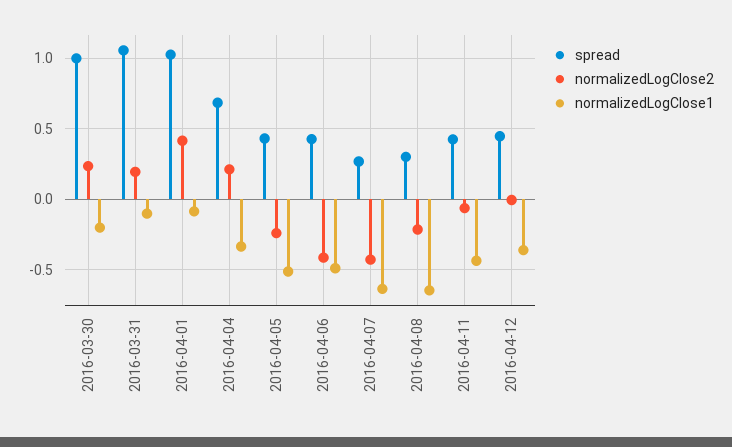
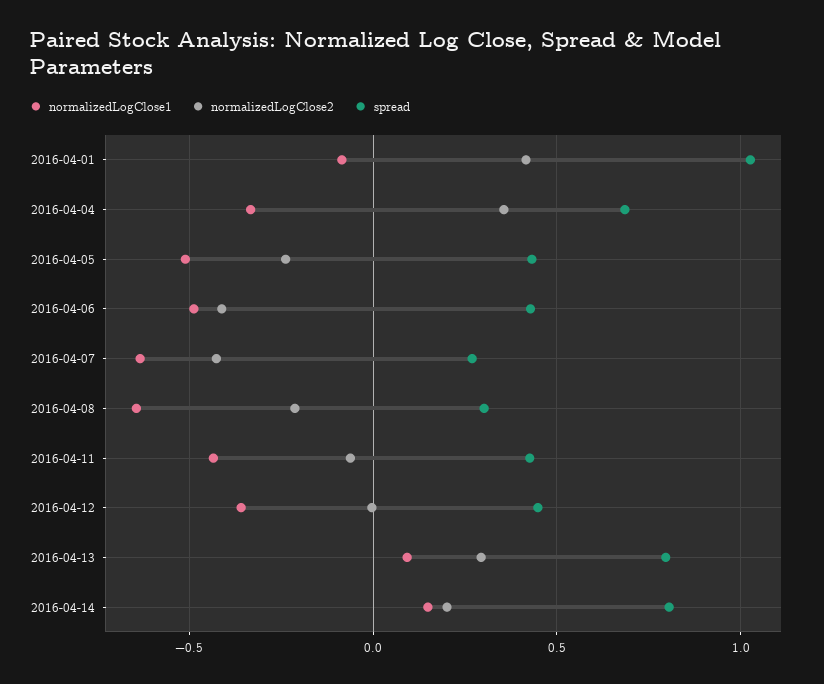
spread, 2016-03-30: 1 -> none
normalizedLogClose2, 2016-03-30: 0.25 -> none
normalizedLogClose1, 2016-03-30: -0.2 -> none
spread, 2016-03-31: 1.05 -> none
normalizedLogClose2, 2016-03-31: 0.2 -> none
normalizedLogClose1, 2016-03-31: -0.1 -> none
normalizedLogClose2, 2016-04-04: 0.2 -> 0.35
normalizedLogClose1, 2016-04-13: none -> 0.1
normalizedLogClose2, 2016-04-13: none -> 0.3
spread, 2016-04-13: none -> 0.8
normalizedLogClose1, 2016-04-14: none -> 0.15
normalizedLogClose2, 2016-04-14: none -> 0.2
spread, 2016-04-14: none -> 0.8

